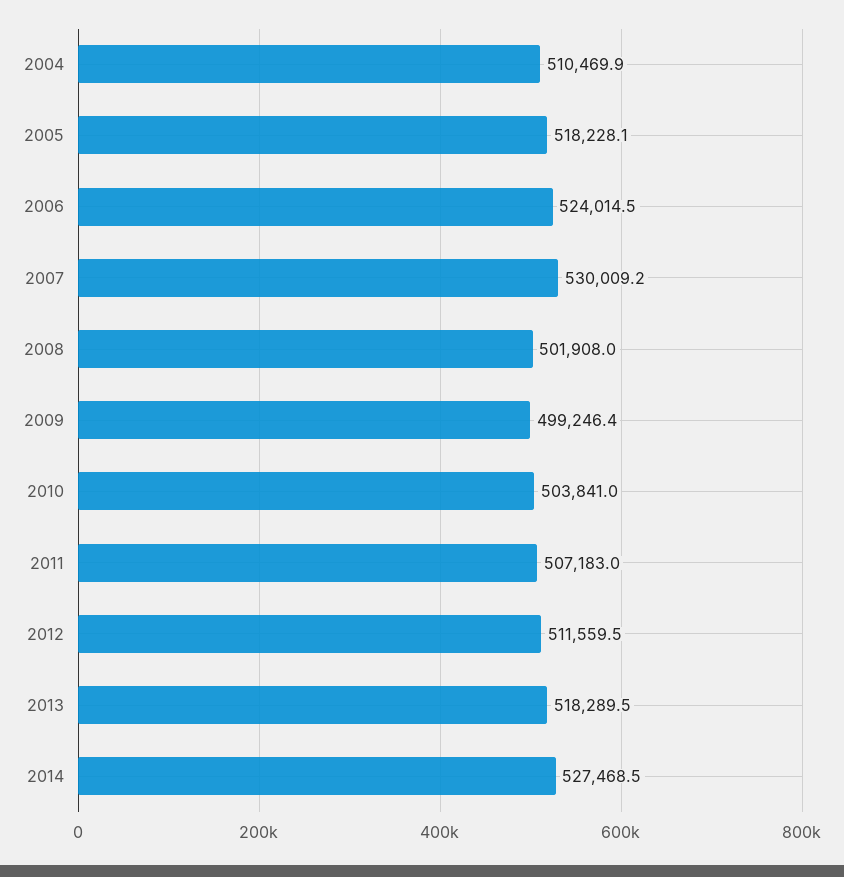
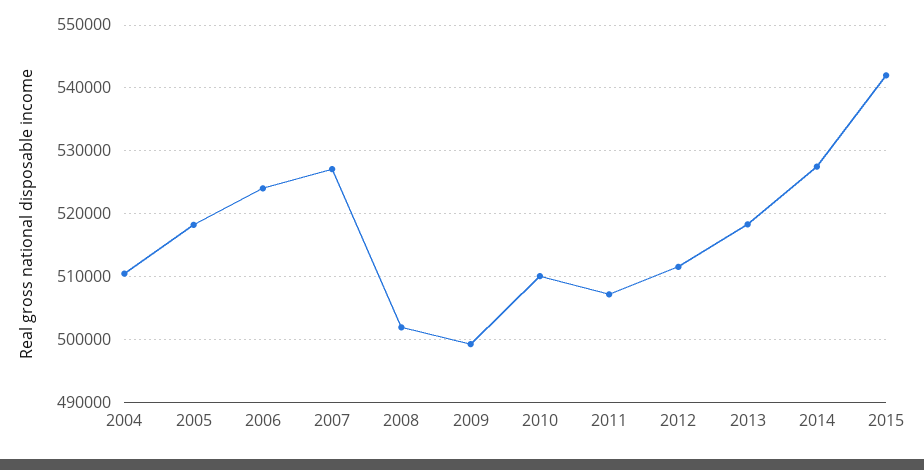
2007: 530009.2 -> 527000
2010: 503841 -> 510000
2015: none -> 542000

